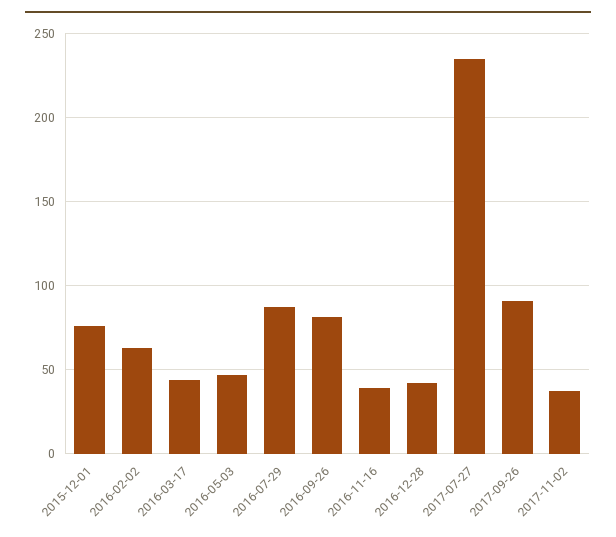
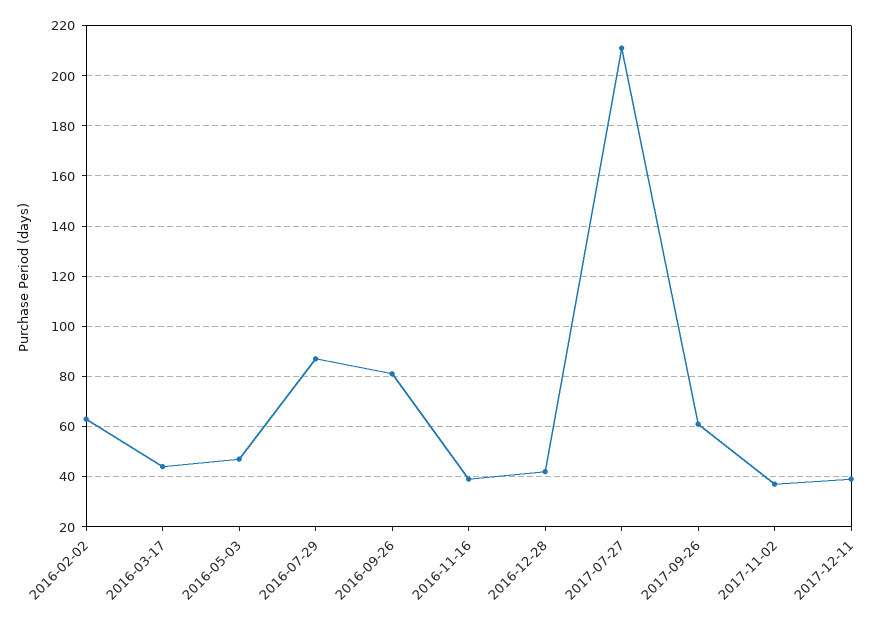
2015-12-01: 75 -> none
2017-07-27: 235 -> 210
2017-09-26: 90 -> 60
2017-12-11: none -> 40

